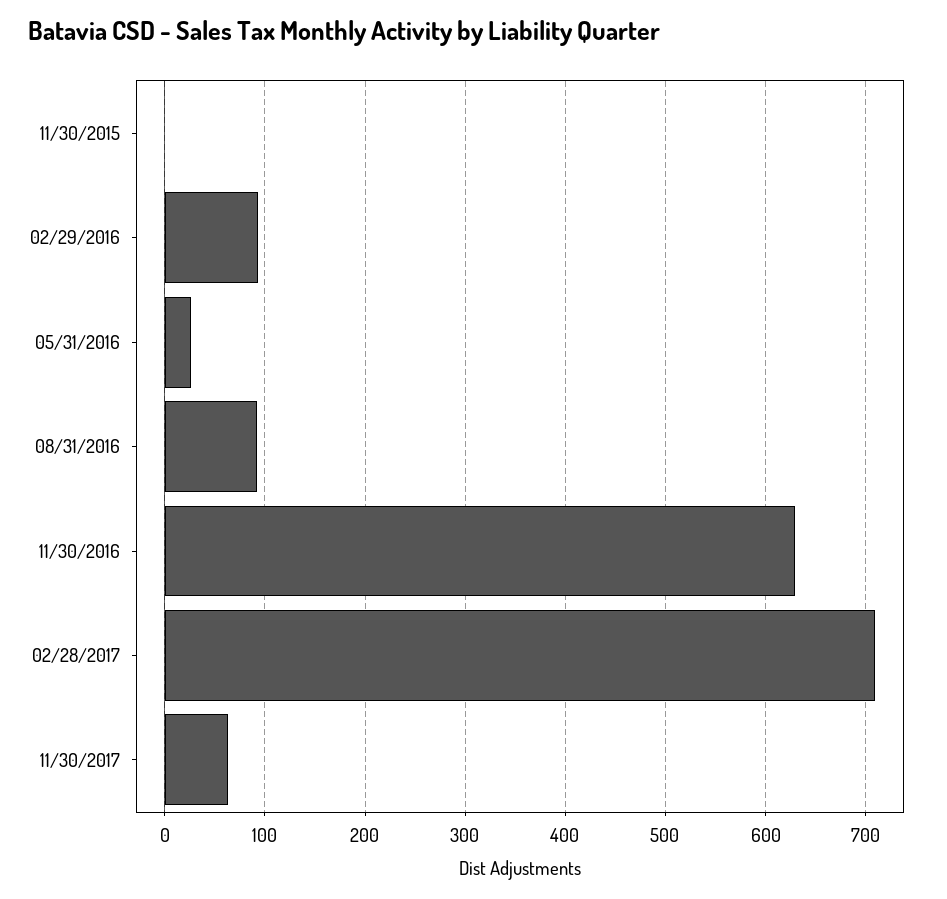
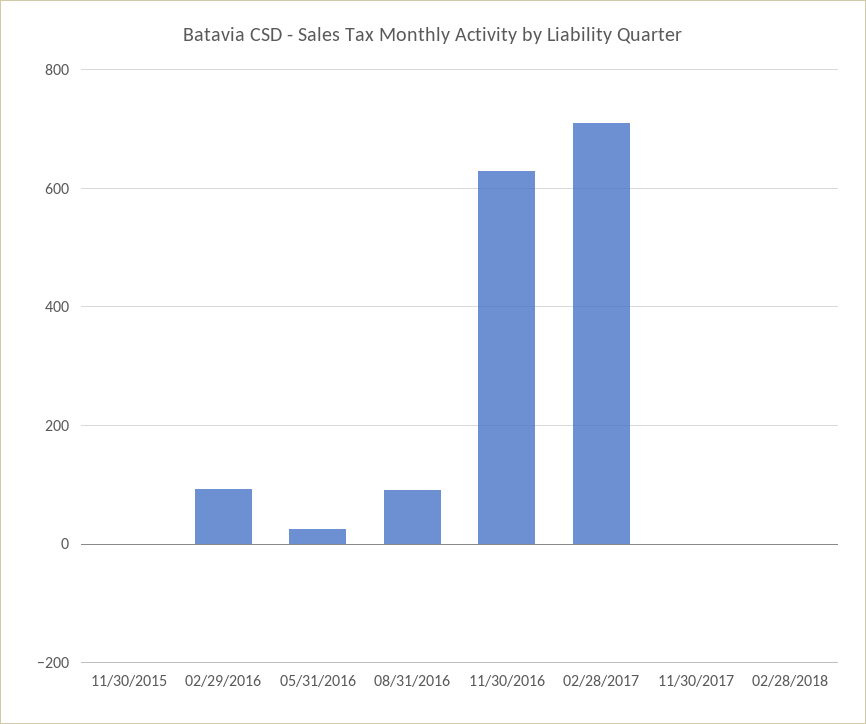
11/30/2017: 60 -> 0
02/28/2018: none -> 0

